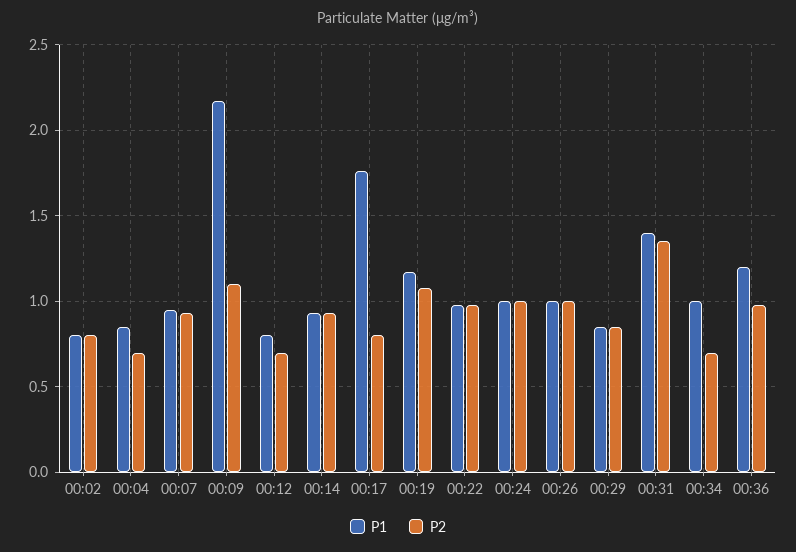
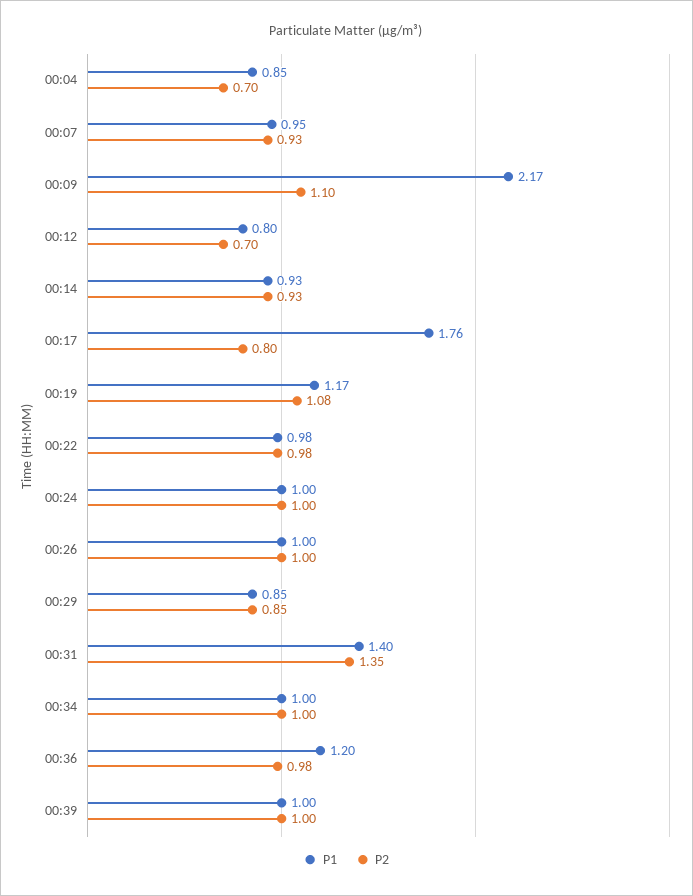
P1, 00:02: 0.8 -> none
P2, 00:02: 0.8 -> none
P2, 00:34: 0.7 -> 1
P1, 00:39: none -> 1
P2, 00:39: none -> 1

